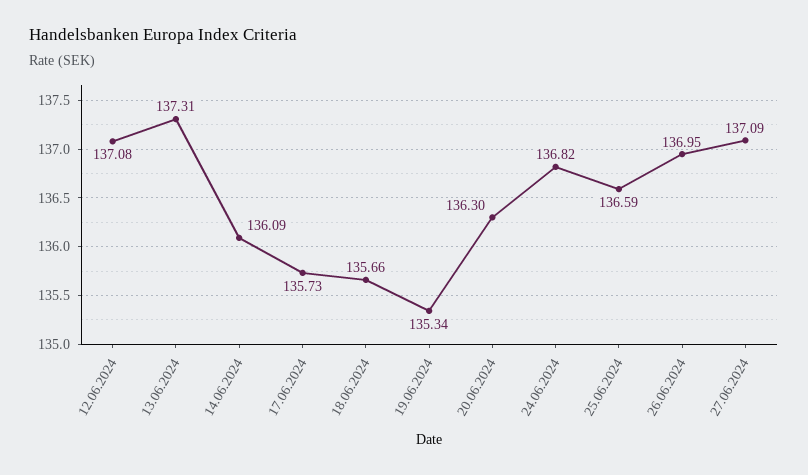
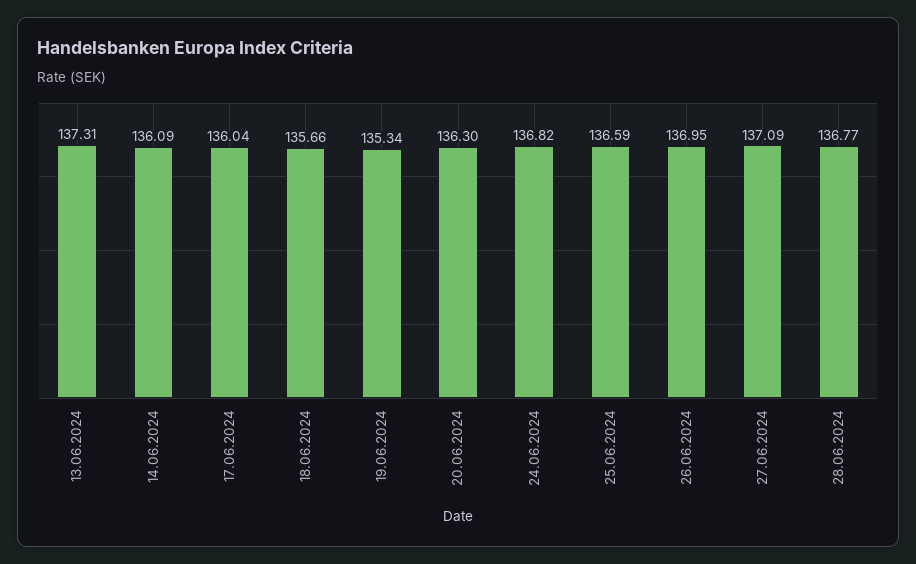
12.06.2024: 137.08 -> none
17.06.2024: 135.73 -> 136.04
28.06.2024: none -> 136.77

